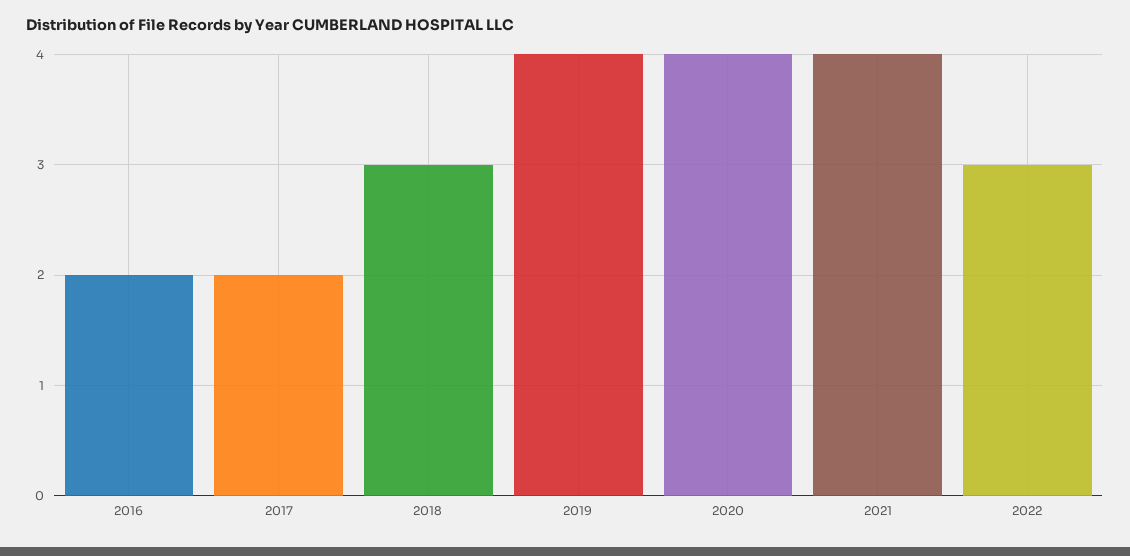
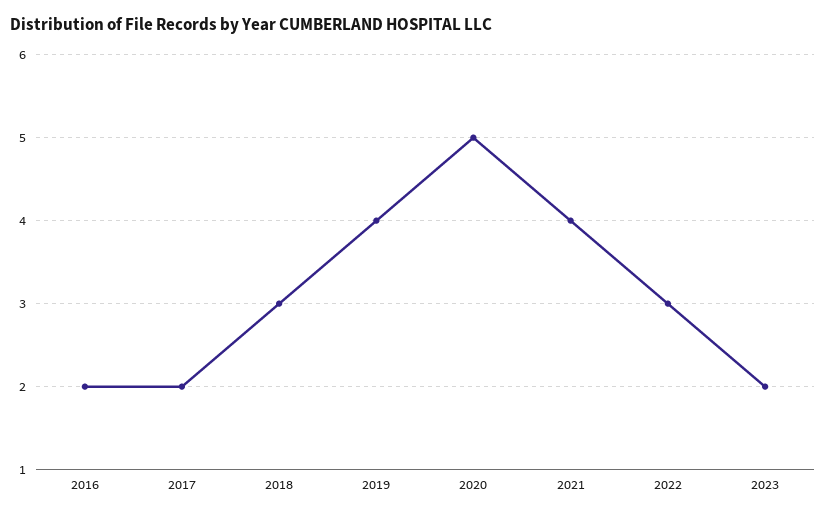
2020: 4 -> 5
2023: none -> 2

